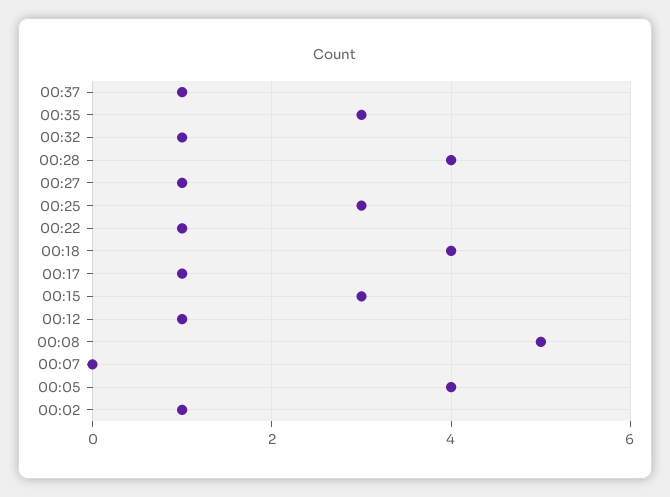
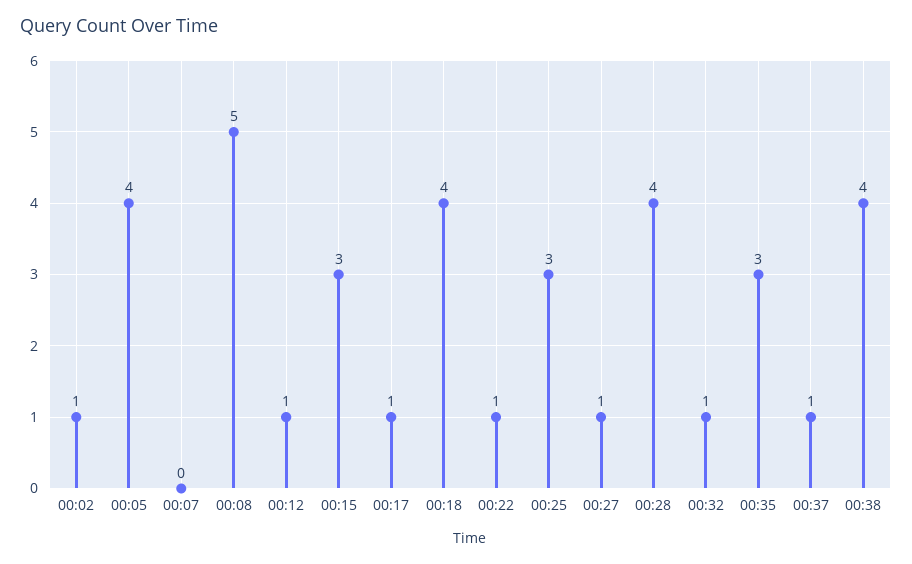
00:38: none -> 4

